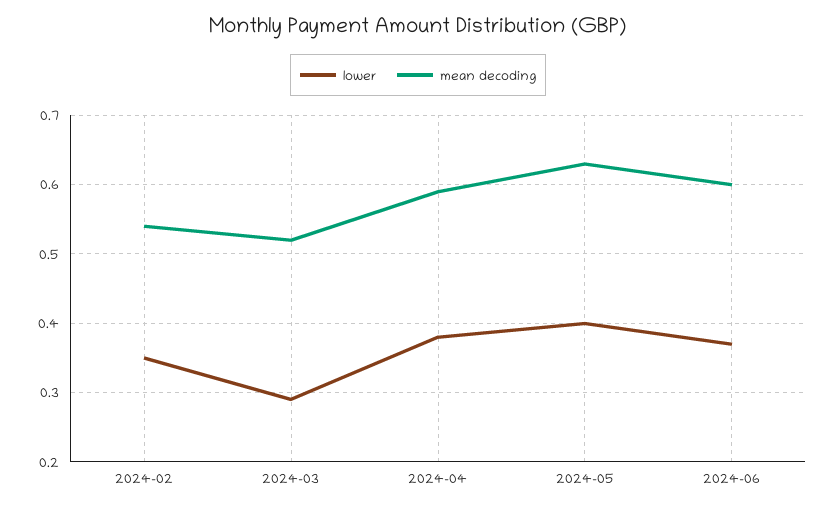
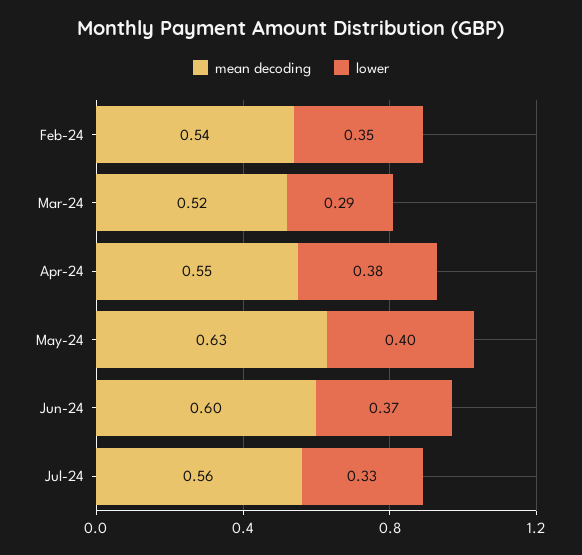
mean decoding, 2024-04: 0.59 -> 0.55
mean decoding, Jul-24: none -> 0.56
lower, Jul-24: none -> 0.33

